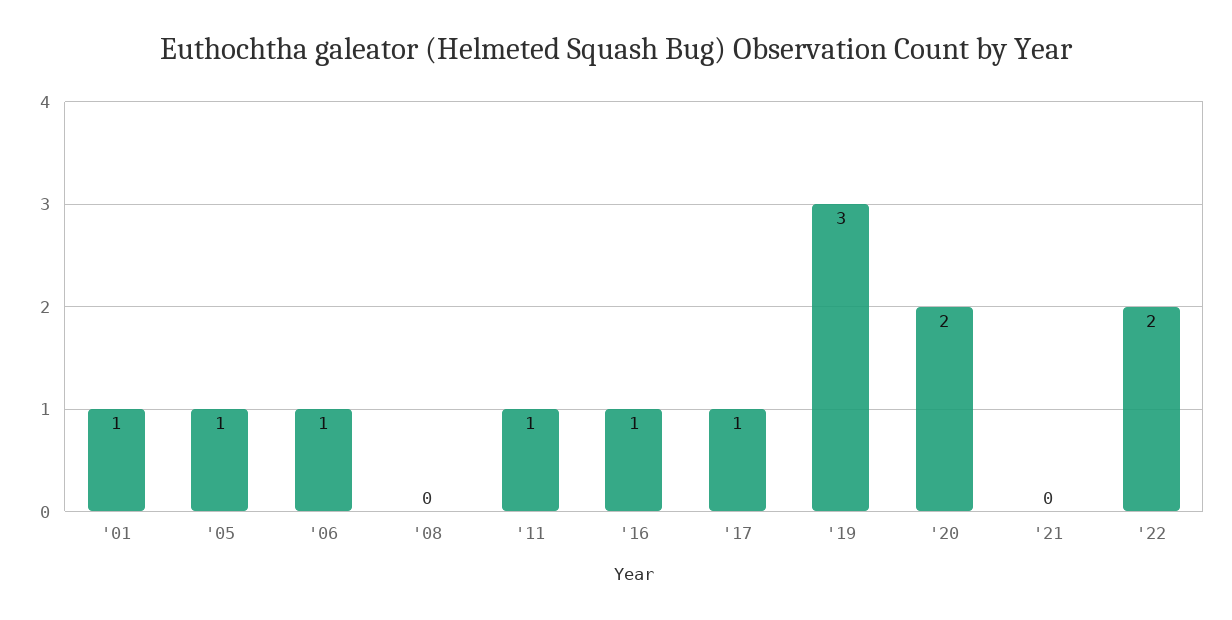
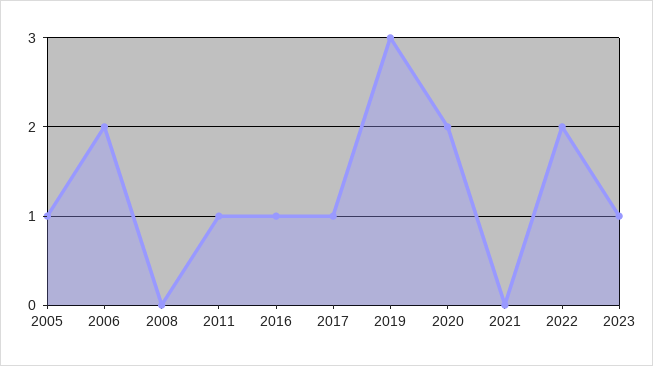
'01: 1 -> none
'06: 1 -> 2
2023: none -> 1

